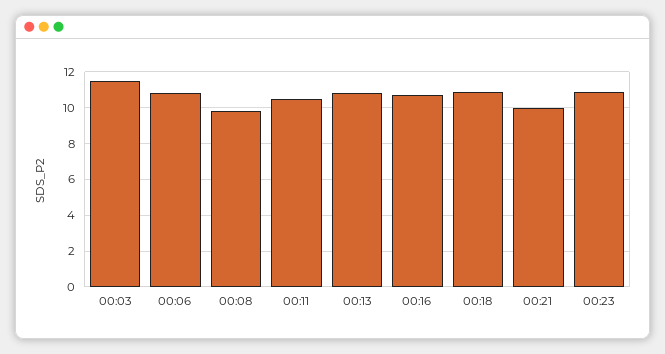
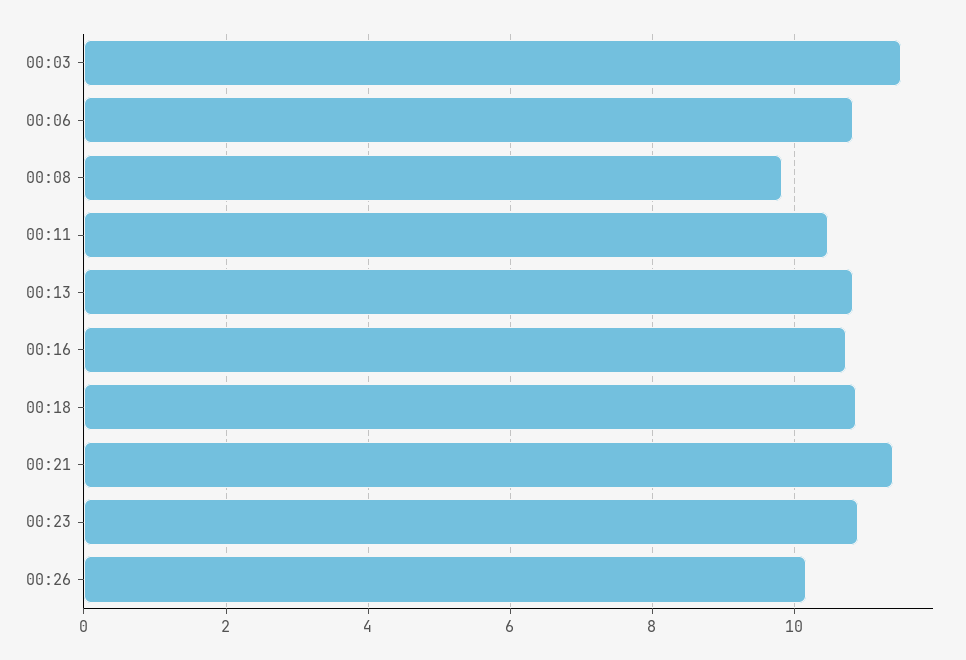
00:21: 10 -> 11.4
00:26: none -> 10.2

